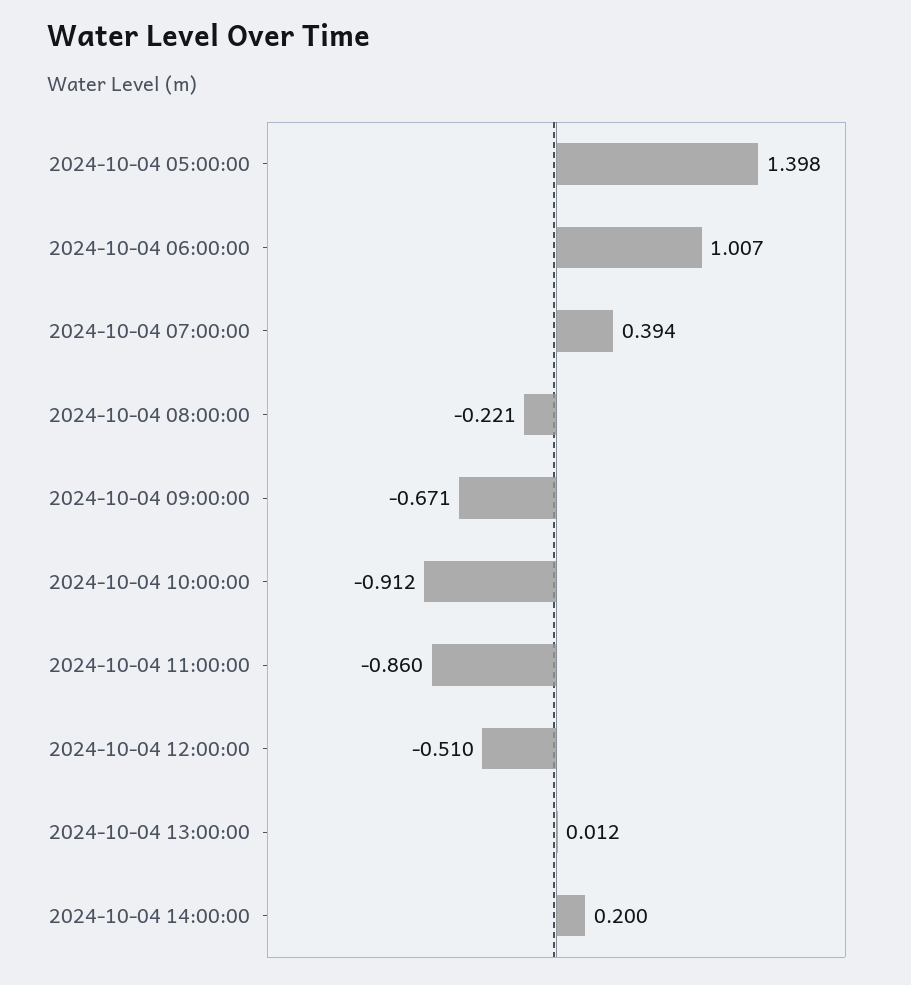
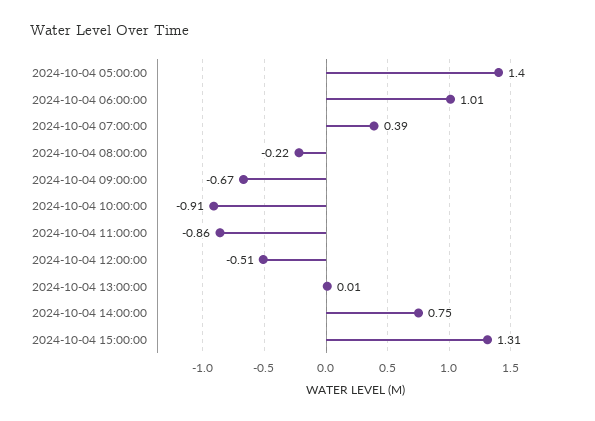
2024-10-04 14:00:00: 0.2 -> 0.75
2024-10-04 15:00:00: none -> 1.31

